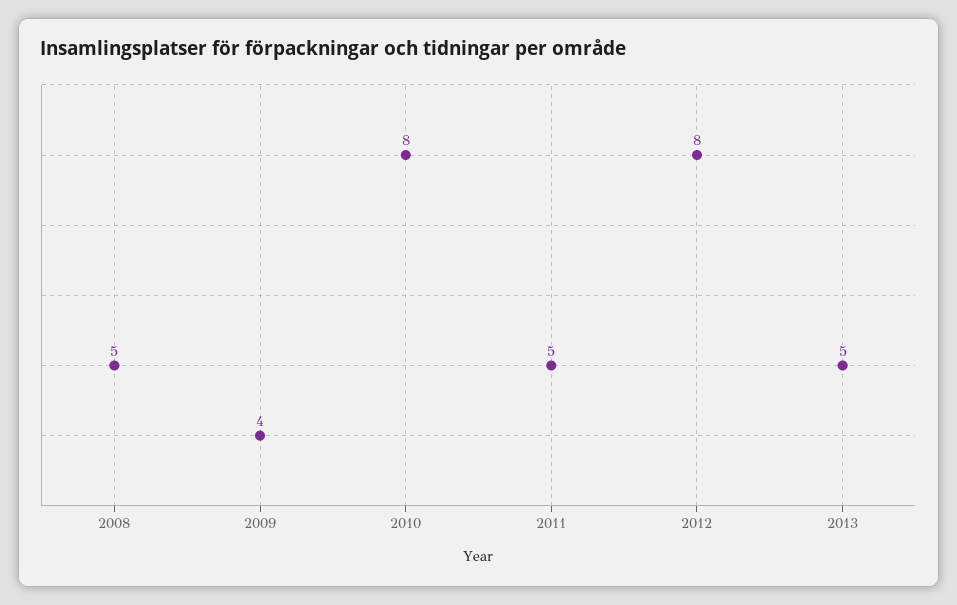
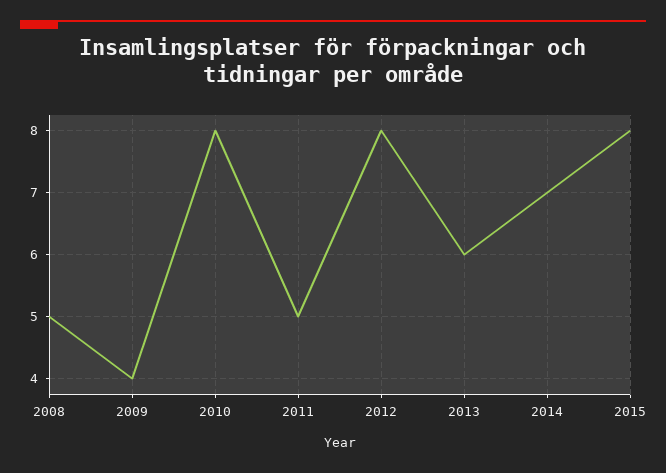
2013: 5 -> 6
2014: none -> 7
2015: none -> 8

